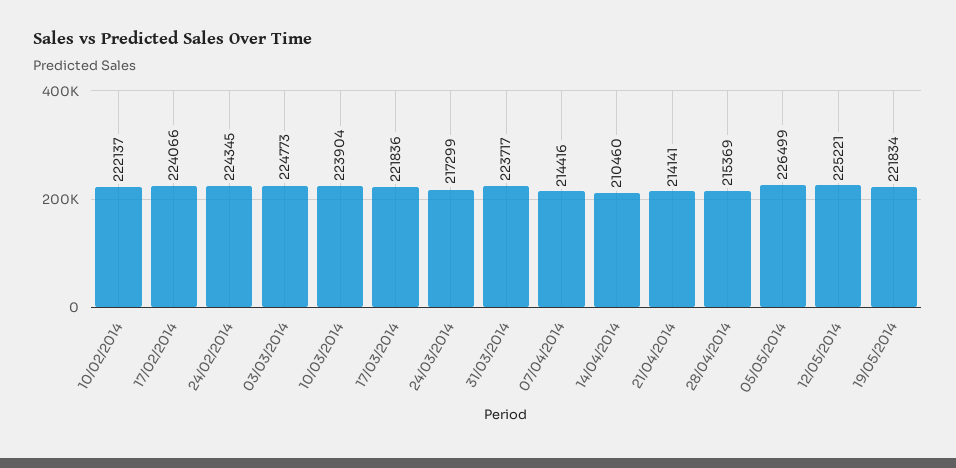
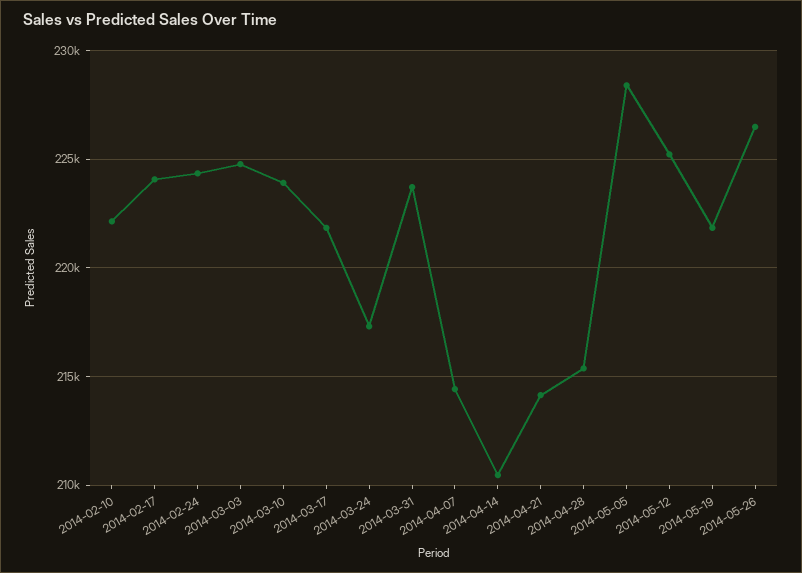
05/05/2014: 226499 -> 228500
2014-05-26: none -> 226500

